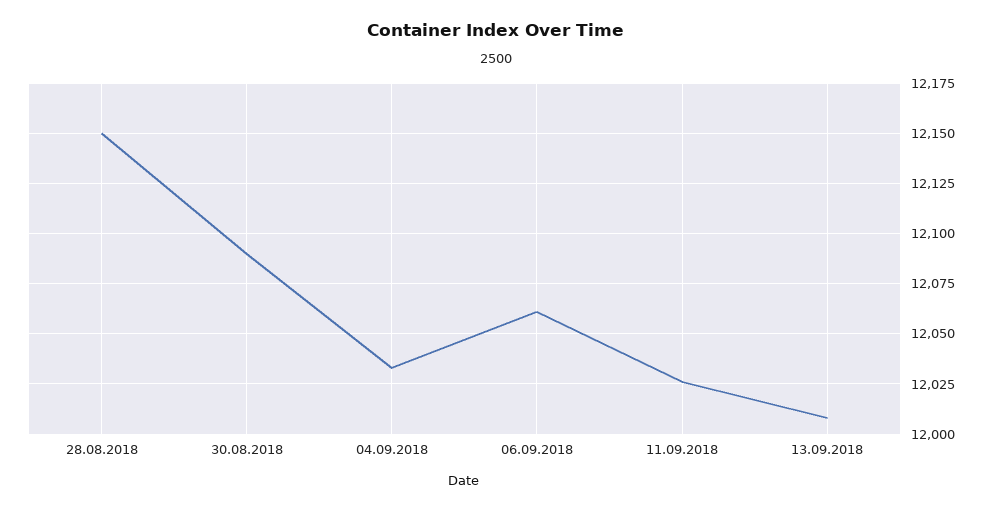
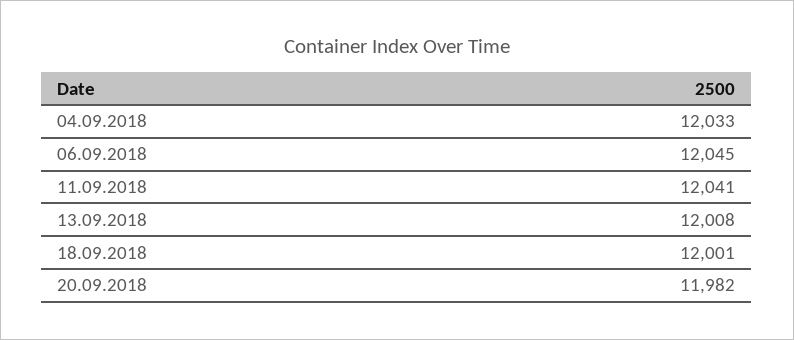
28.08.2018: 12150 -> none
30.08.2018: 12090 -> none
06.09.2018: 12060 -> 12045
11.09.2018: 12025 -> 12041
18.09.2018: none -> 12001
20.09.2018: none -> 11982

